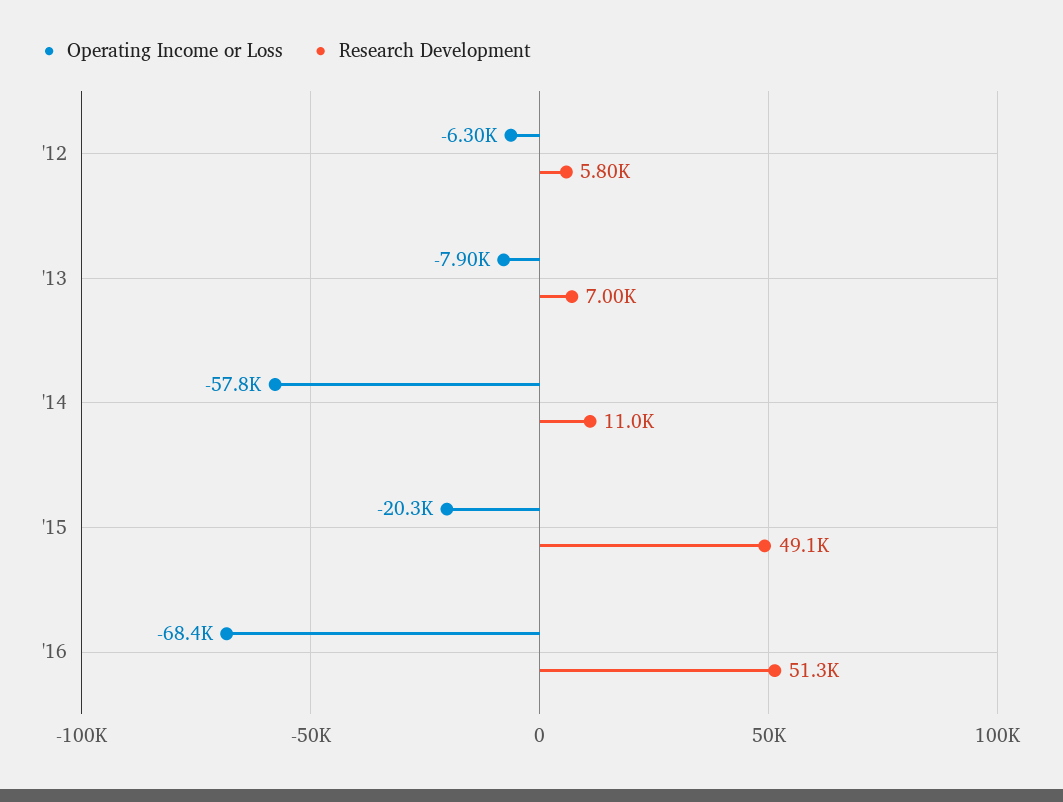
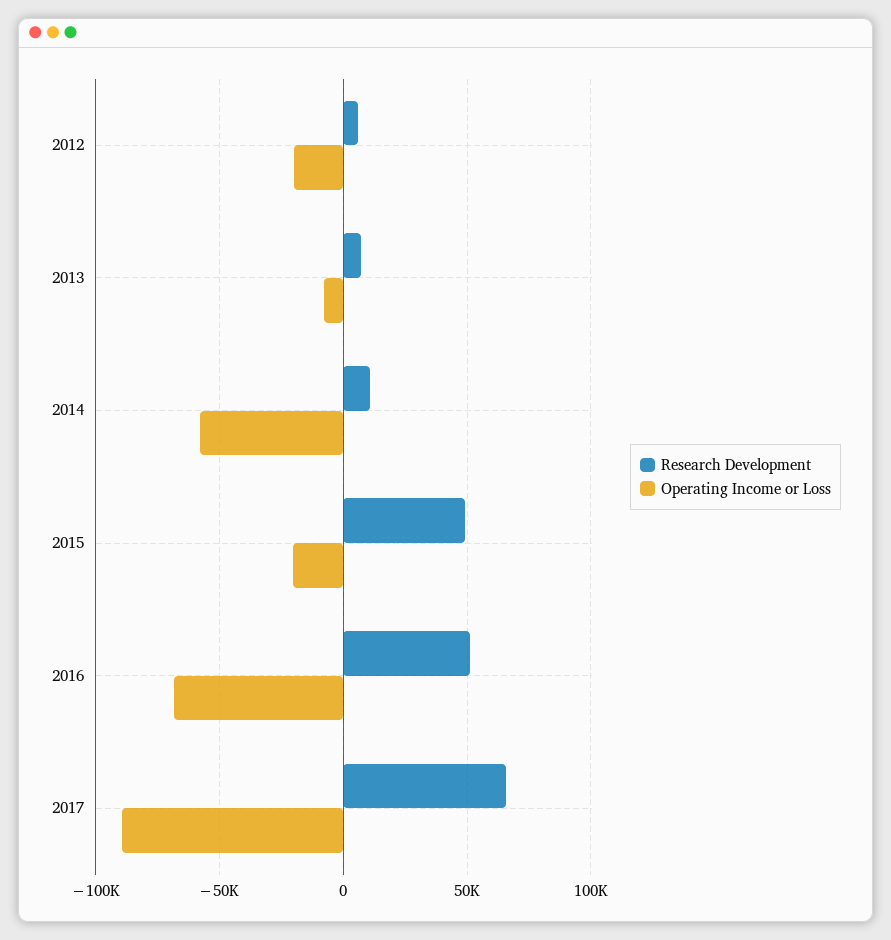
Operating Income or Loss, '12: -6300 -> -20000
Research Development, 2017: none -> 65000
Operating Income or Loss, 2017: none -> -90000

